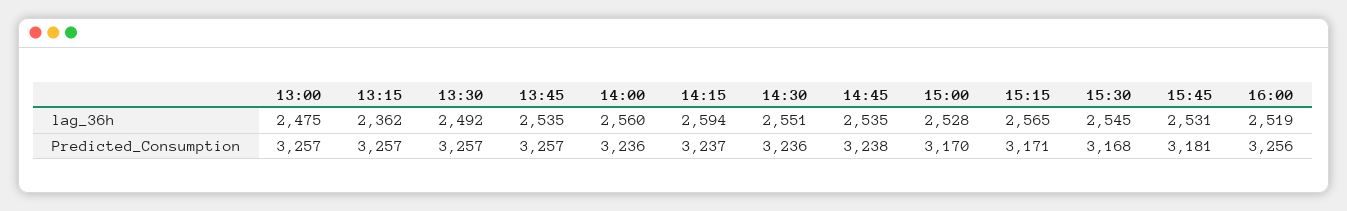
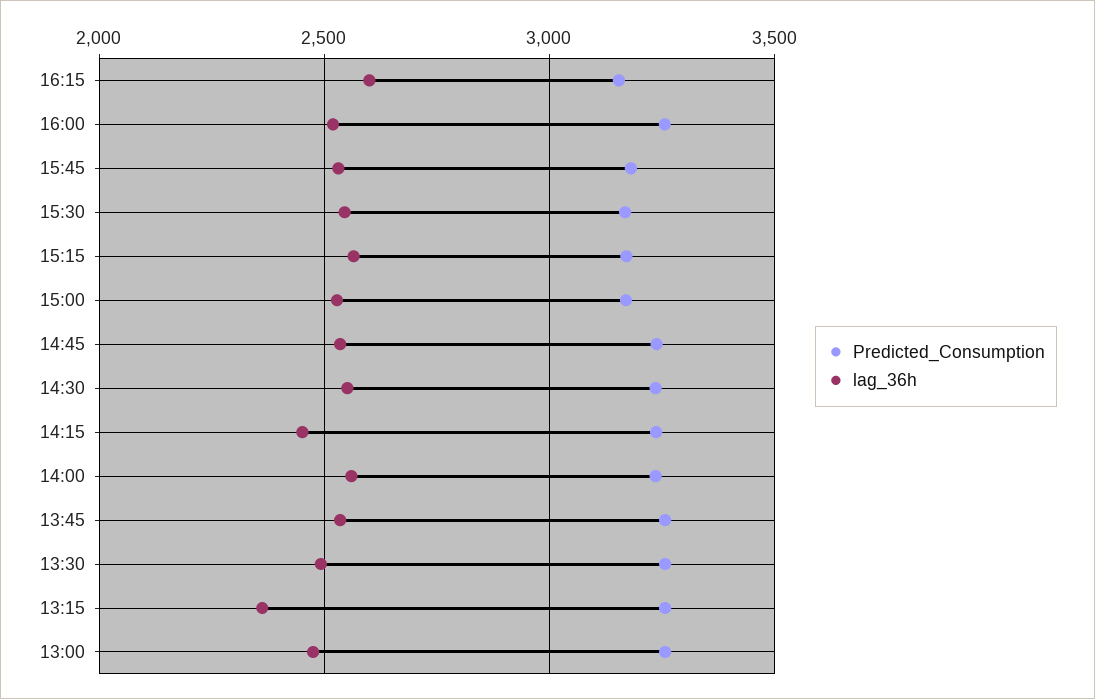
lag_36h, 14:15: 2594 -> 2450
Predicted_Consumption, 16:15: none -> 3150
lag_36h, 16:15: none -> 2600

